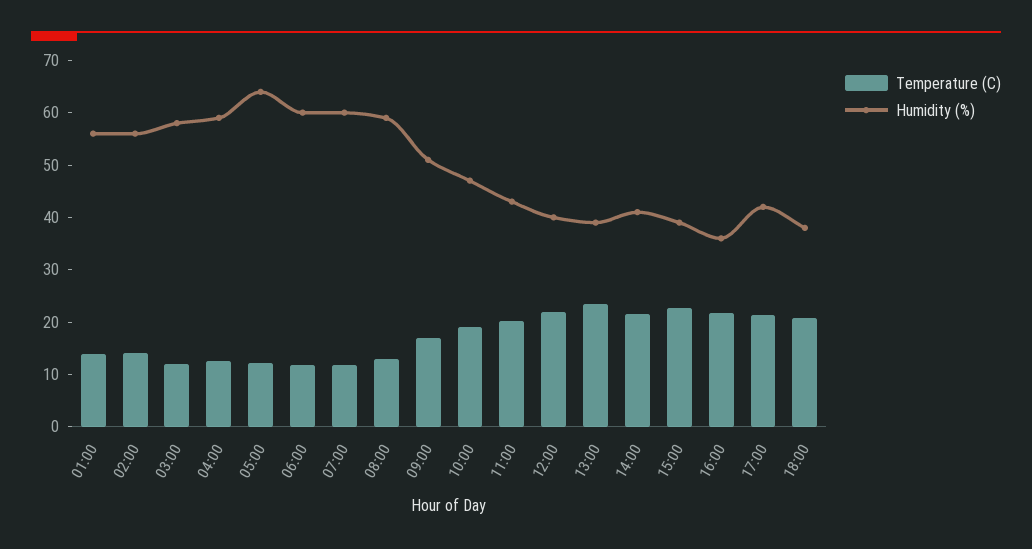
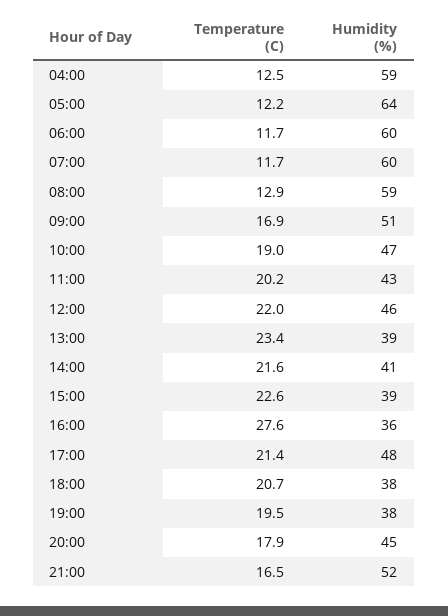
Temperature (C), 01:00: 14 -> none
Humidity (%), 01:00: 56 -> none
Temperature (C), 02:00: 14 -> none
Humidity (%), 02:00: 56 -> none
Temperature (C), 03:00: 12 -> none
Humidity (%), 03:00: 58 -> none
Humidity (%), 12:00: 40 -> 46
Temperature (C), 16:00: 22 -> 27.6
Humidity (%), 17:00: 42 -> 48
Temperature (C), 19:00: none -> 19.5
Humidity (%), 19:00: none -> 38
Temperature (C), 20:00: none -> 17.9
Humidity (%), 20:00: none -> 45
Temperature (C), 21:00: none -> 16.5
Humidity (%), 21:00: none -> 52

